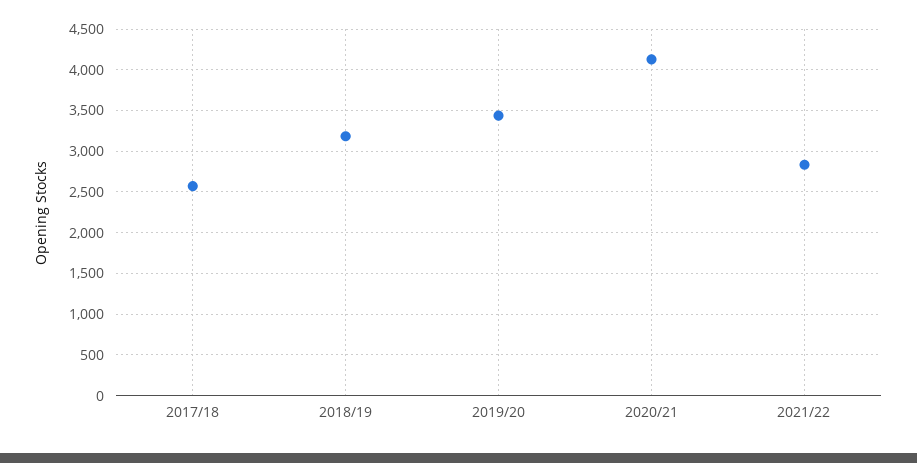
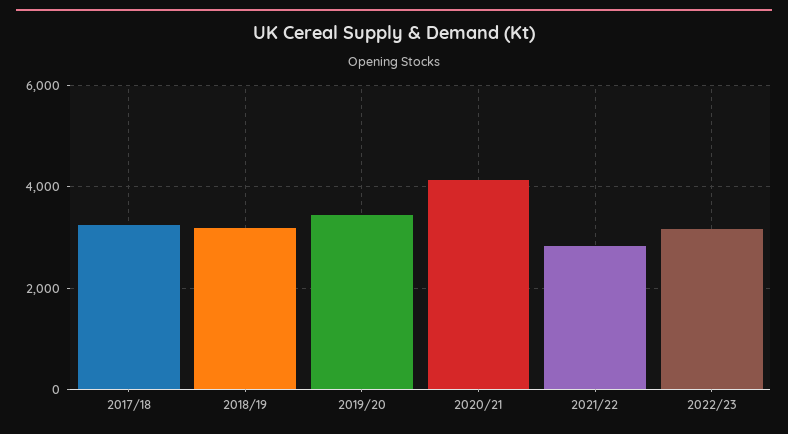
2017/18: 2600 -> 3200
2022/23: none -> 3200

